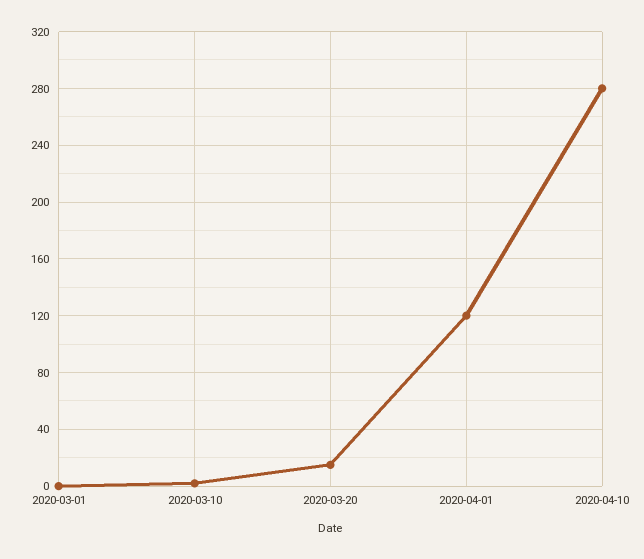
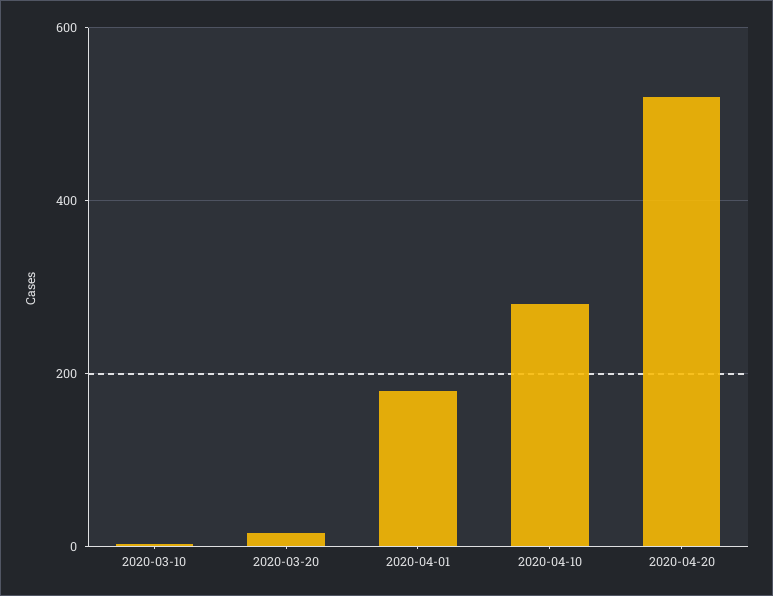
2020-03-01: 0 -> none
2020-04-01: 120 -> 180
2020-04-20: none -> 520

